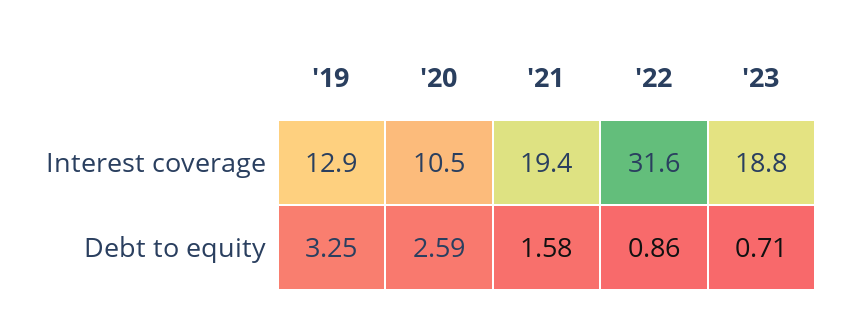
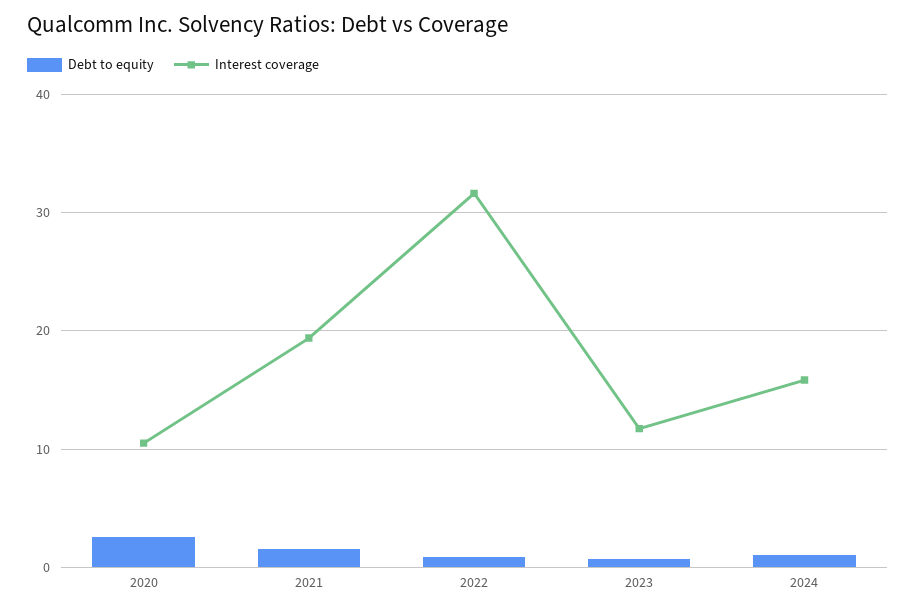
Interest coverage, '19: 12.9 -> none
Interest coverage, '23: 18.8 -> 12
Debt to equity, '19: 3.25 -> none
Debt to equity, 2024: none -> 1
Interest coverage, 2024: none -> 16

